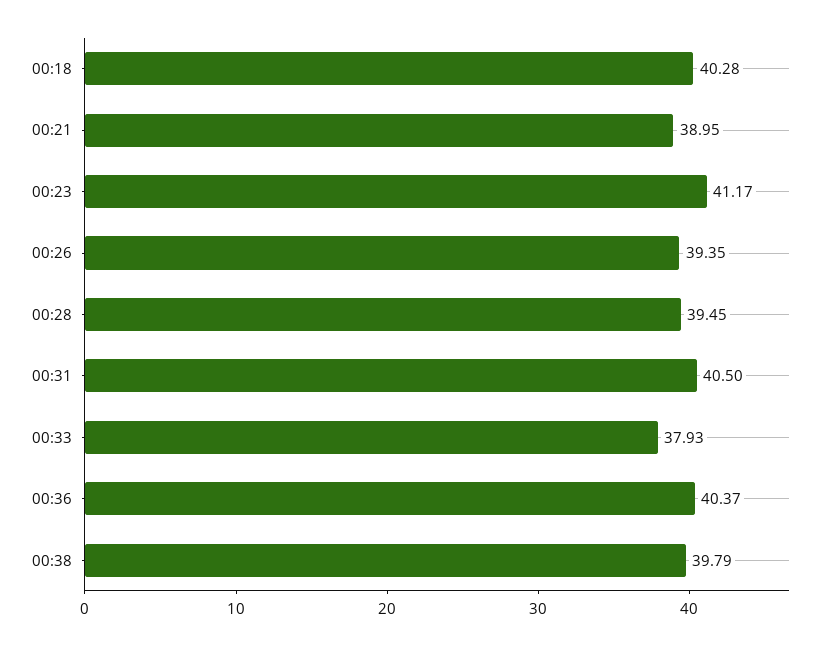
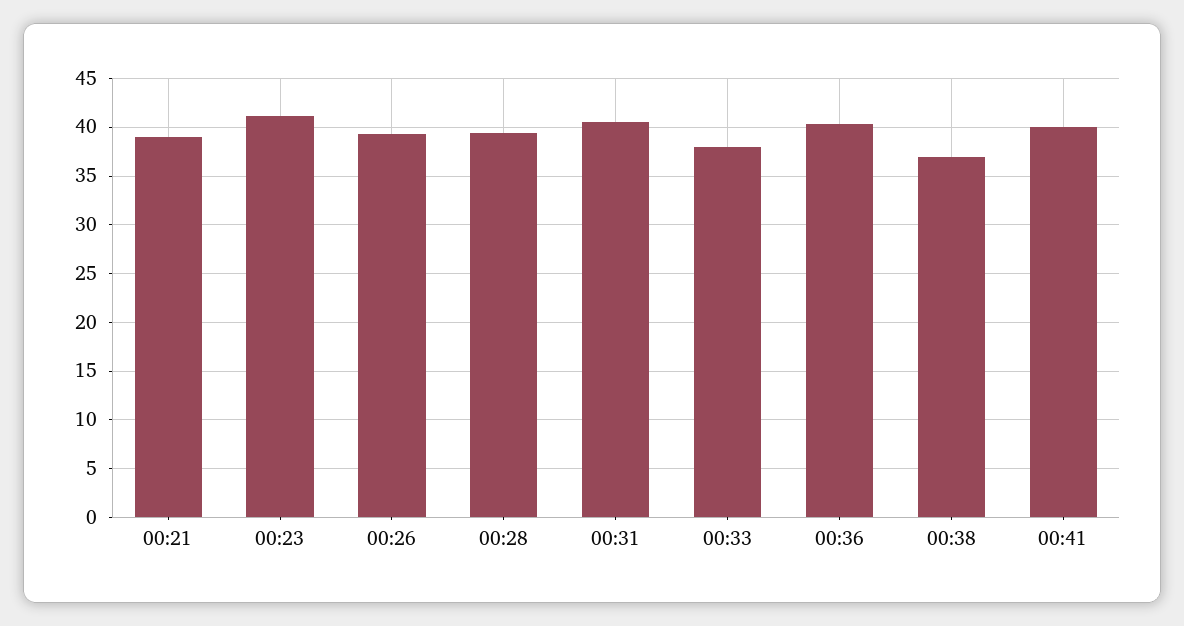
00:18: 40.28 -> none
00:38: 39.79 -> 37
00:41: none -> 40

